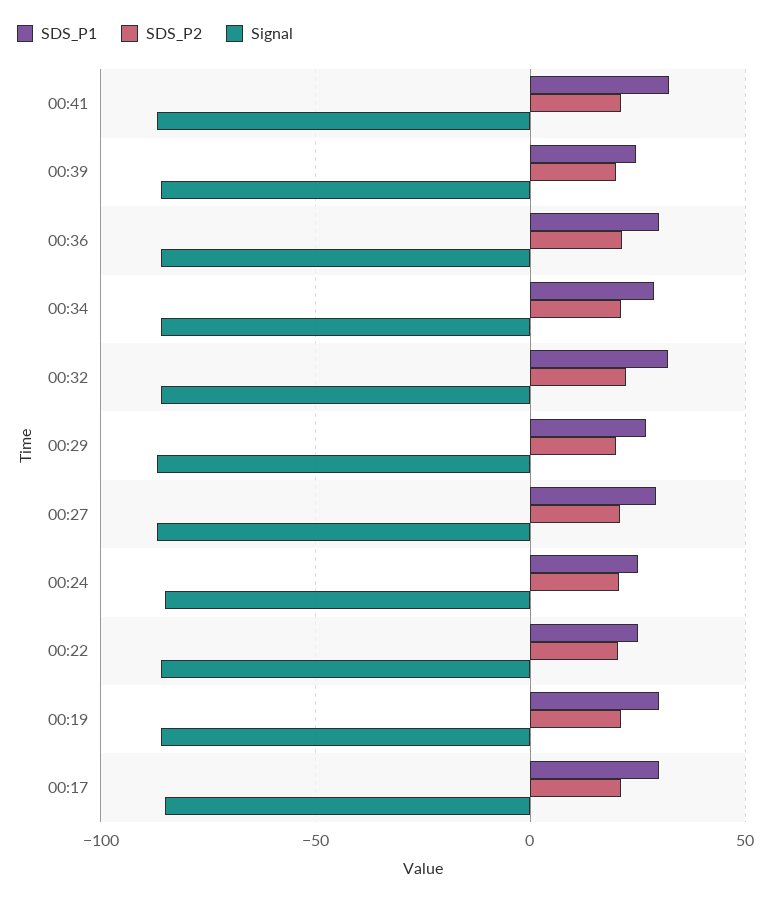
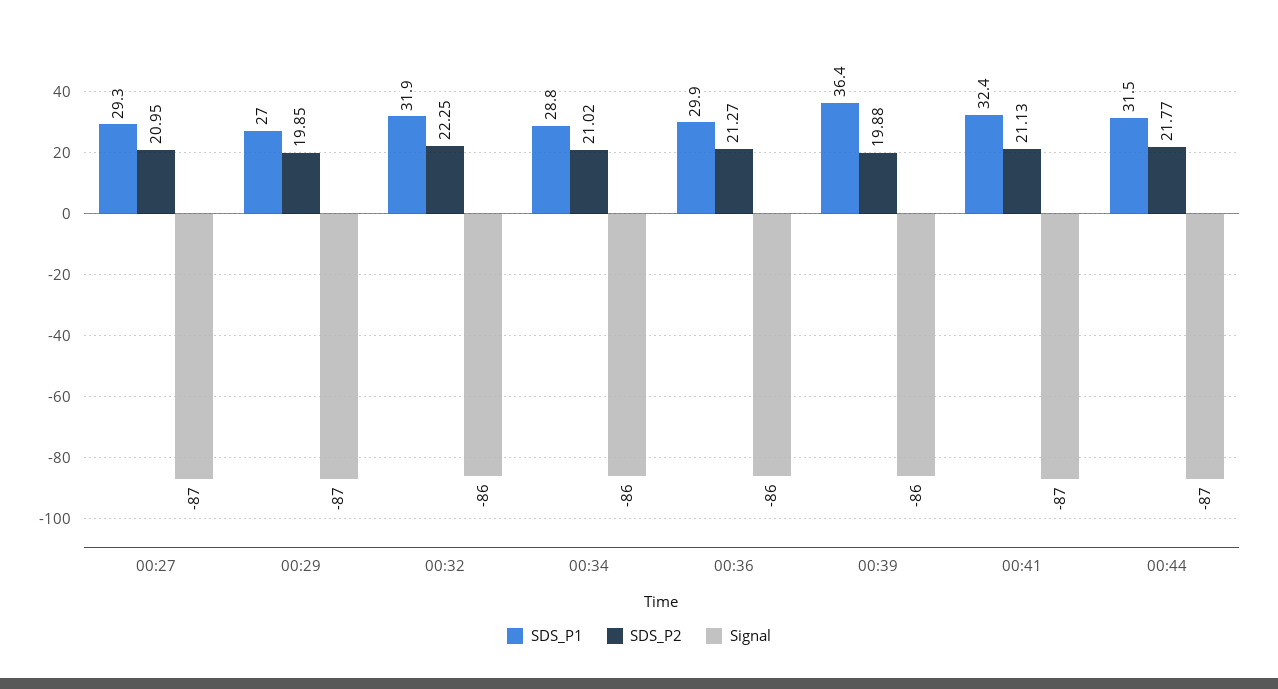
SDS_P1, 00:39: 25 -> 36.4
SDS_P1, 00:24: 25 -> none
SDS_P2, 00:24: 20 -> none
Signal, 00:24: -85 -> none
SDS_P1, 00:22: 25 -> none
SDS_P2, 00:22: 20 -> none
Signal, 00:22: -85 -> none
SDS_P1, 00:19: 30 -> none
SDS_P2, 00:19: 20 -> none
Signal, 00:19: -85 -> none
SDS_P1, 00:17: 30 -> none
SDS_P2, 00:17: 20 -> none
Signal, 00:17: -85 -> none
SDS_P1, 00:44: none -> 31.5
SDS_P2, 00:44: none -> 21.77
Signal, 00:44: none -> -87

